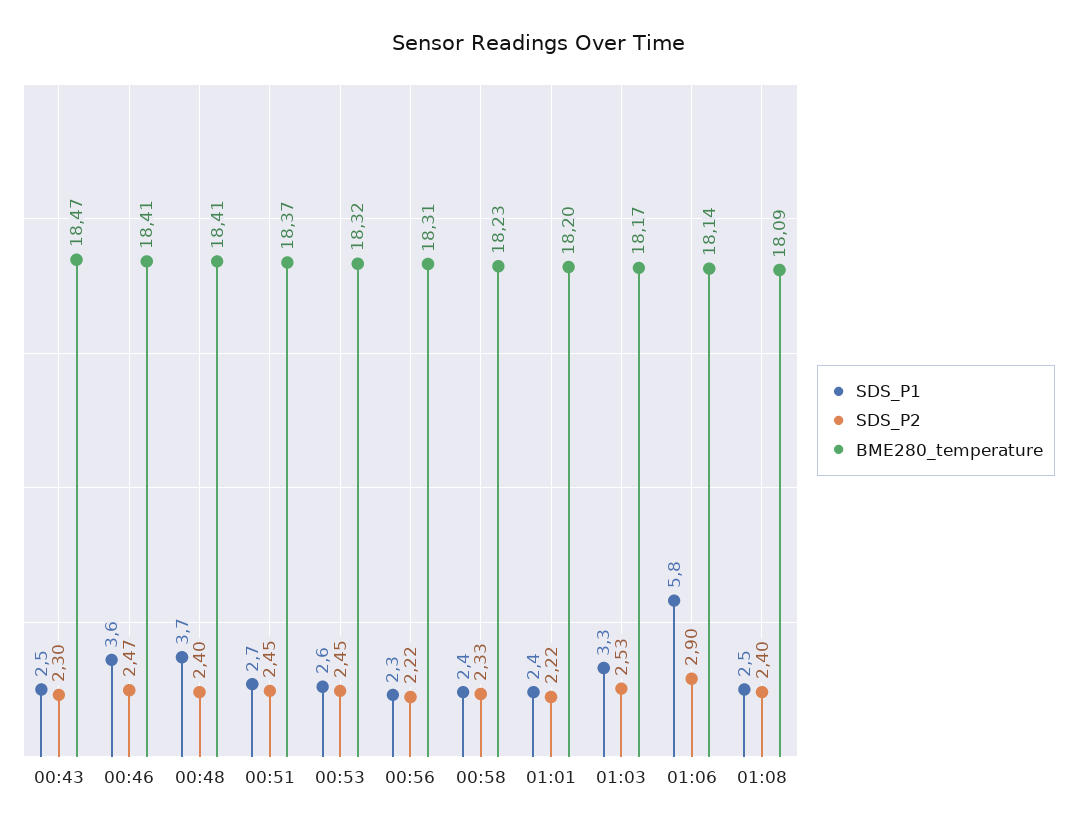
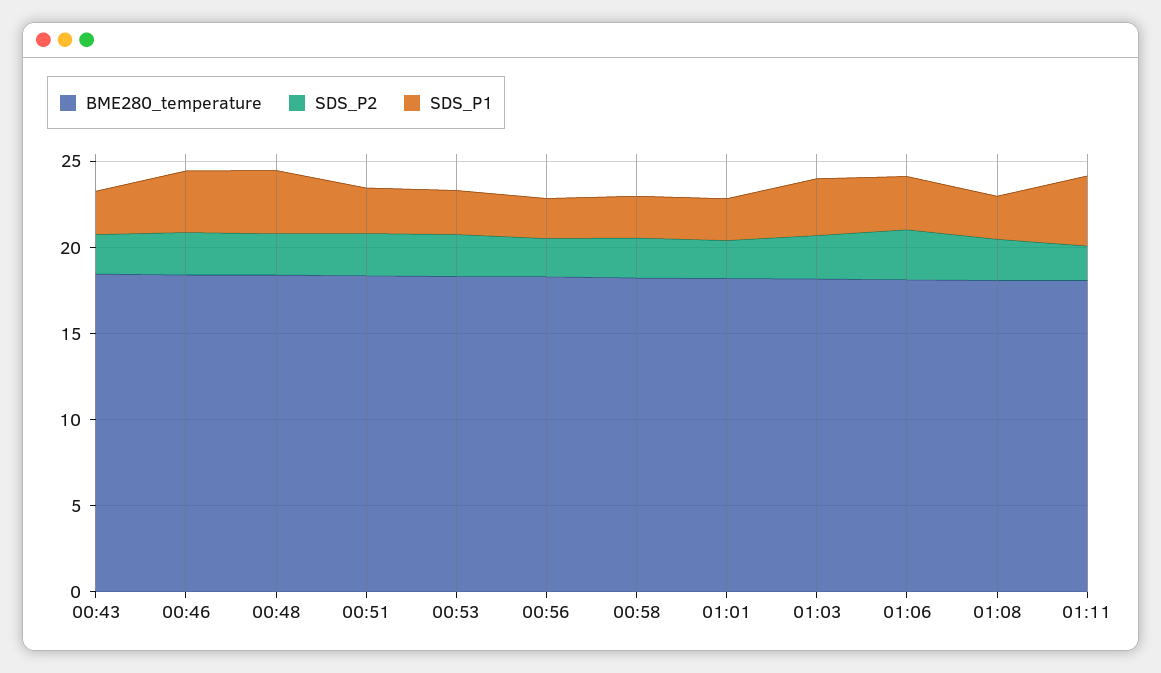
SDS_P1, 01:06: 5.8 -> 3
BME280_temperature, 01:11: none -> 18
SDS_P2, 01:11: none -> 2
SDS_P1, 01:11: none -> 4

